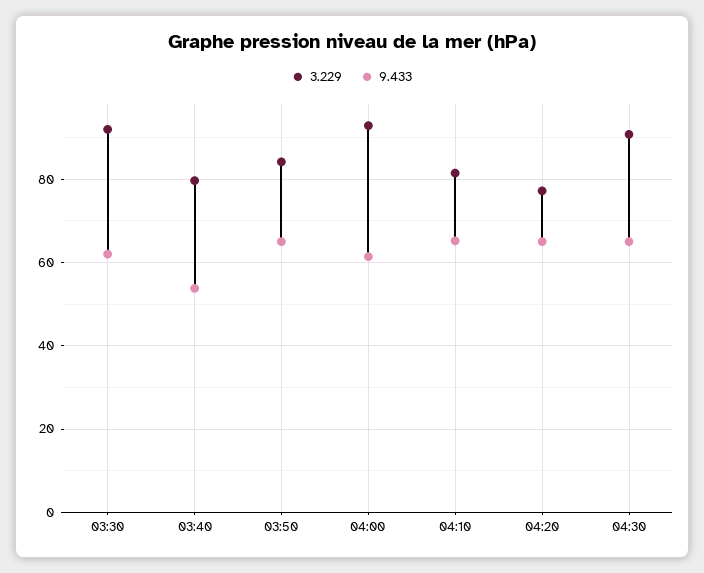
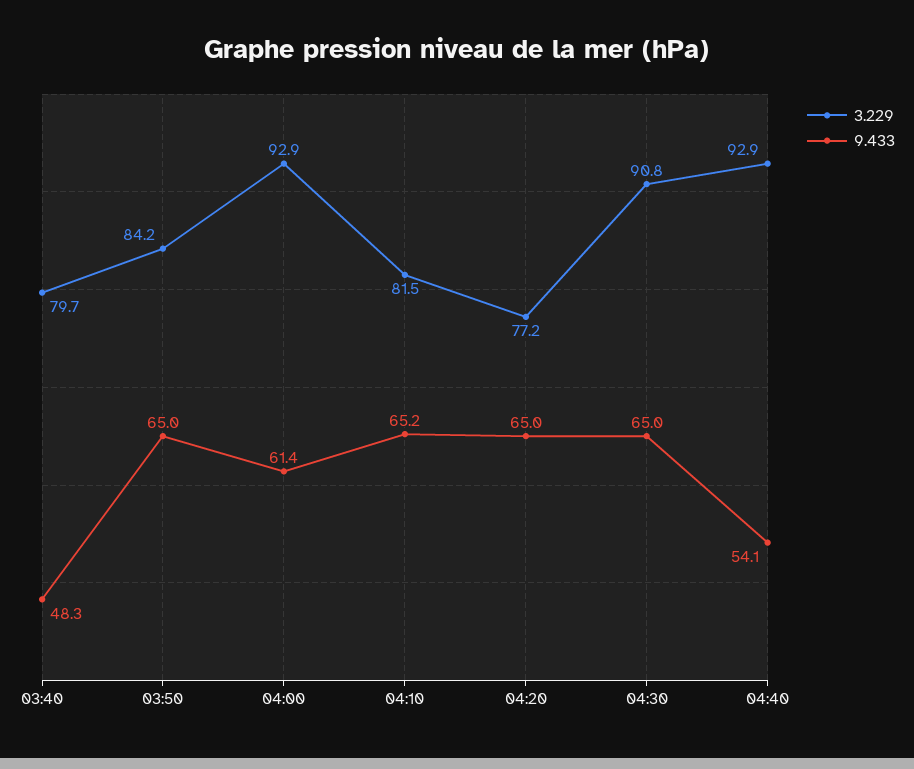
3.229, 03:30: 92 -> none
9.433, 03:30: 62 -> none
9.433, 03:40: 54 -> 48.3
3.229, 04:40: none -> 92.9
9.433, 04:40: none -> 54.1

